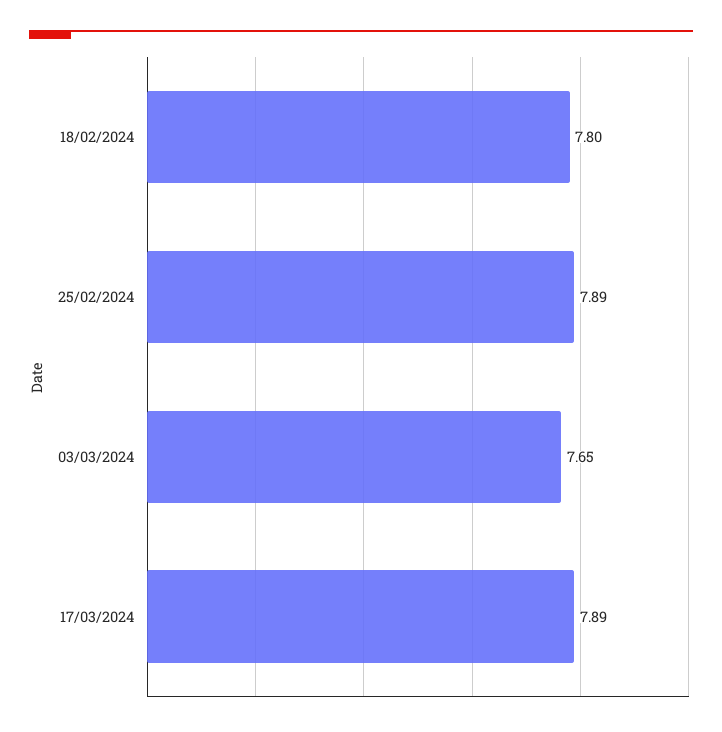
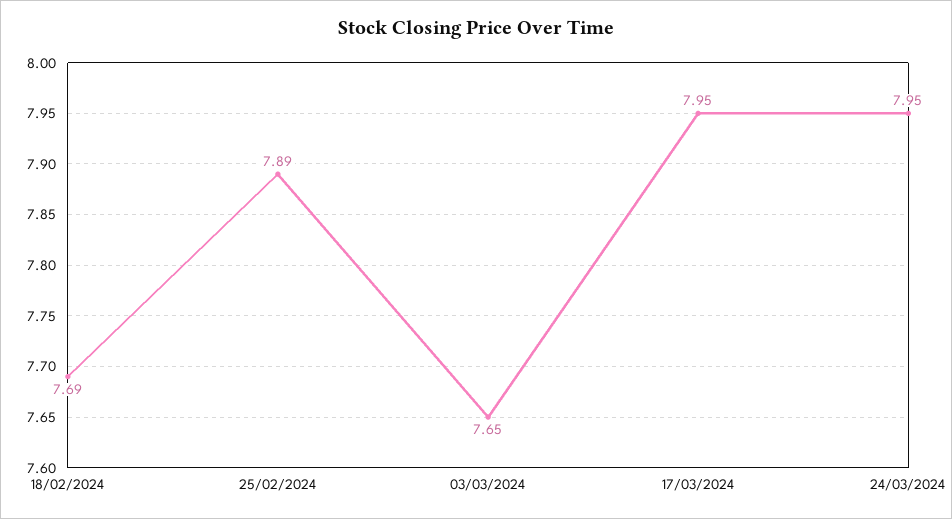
18/02/2024: 7.8 -> 7.69
17/03/2024: 7.89 -> 7.95
24/03/2024: none -> 7.95

